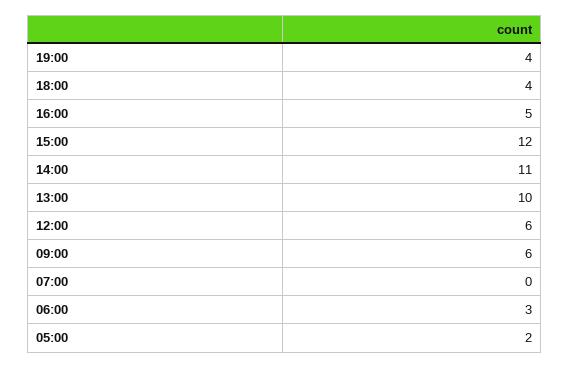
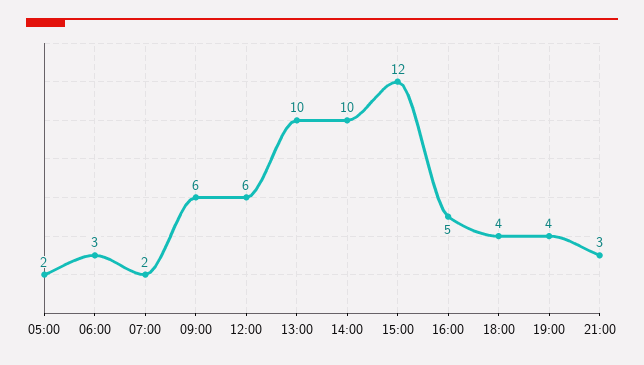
14:00: 11 -> 10
07:00: 0 -> 2
21:00: none -> 3

